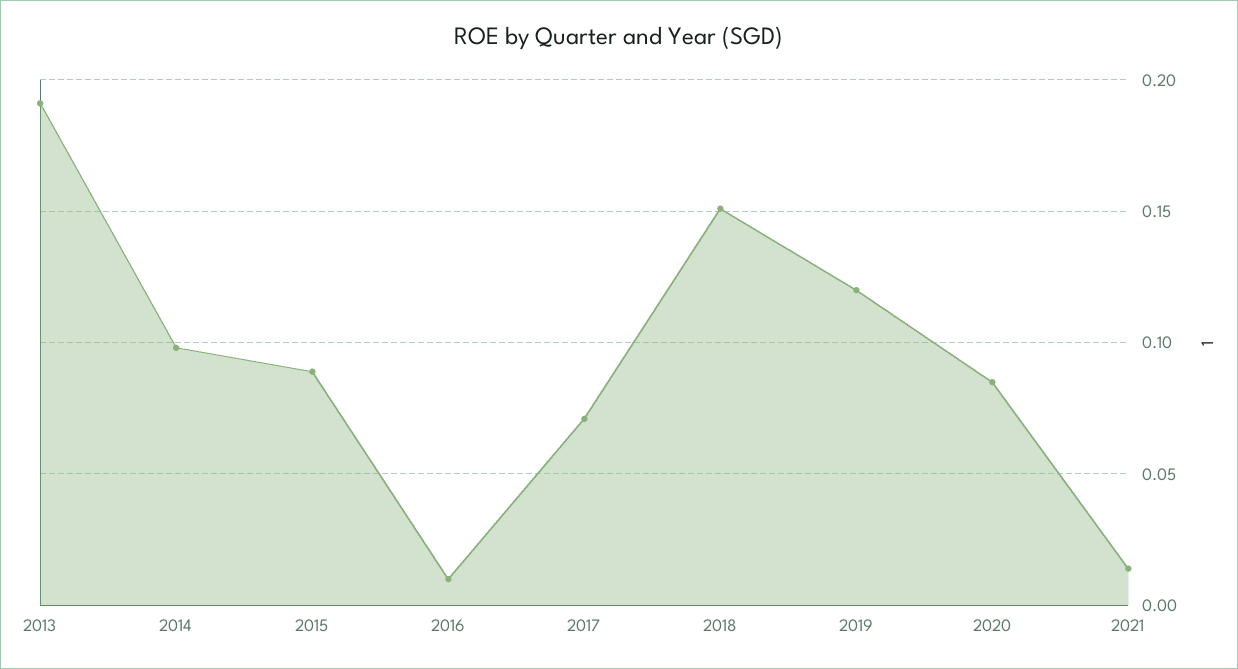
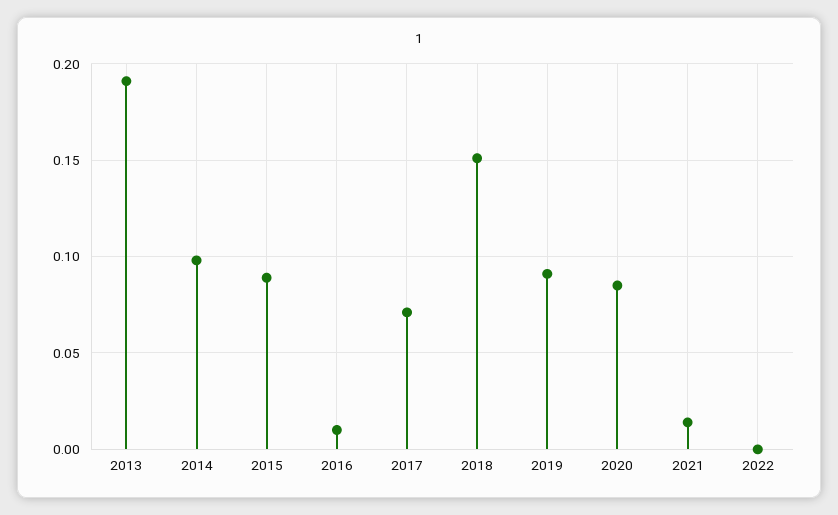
2019: 0.12 -> 0.09
2022: none -> 0

